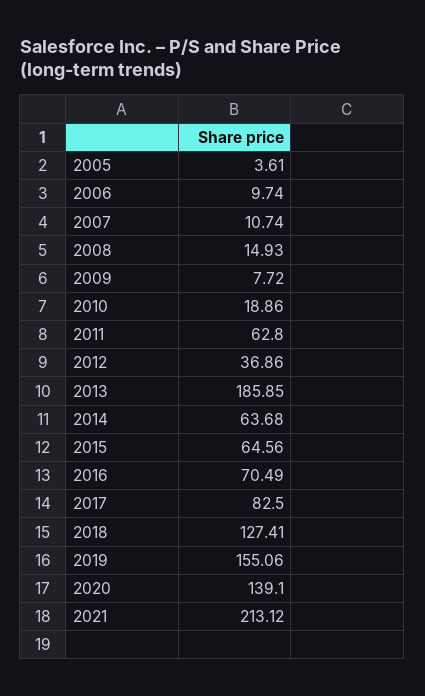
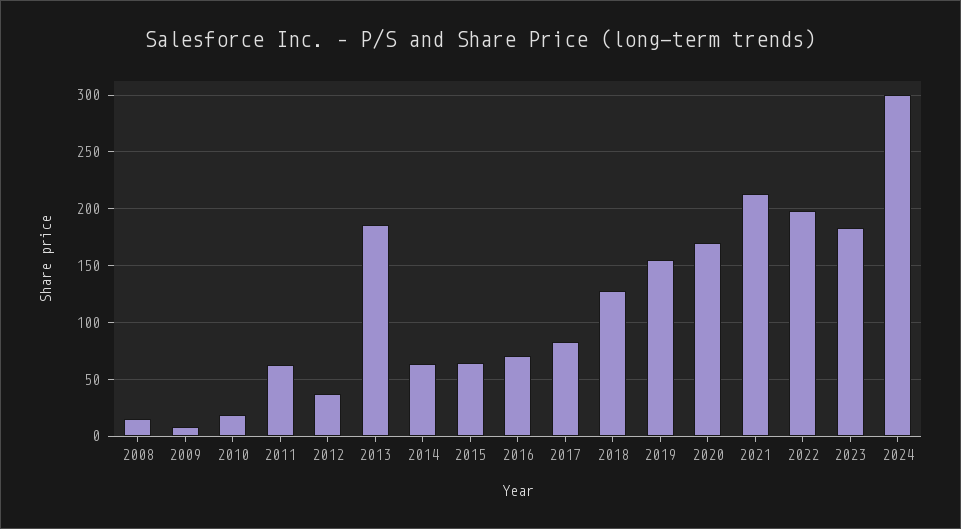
2005: 3.61 -> none
2006: 9.74 -> none
2007: 10.74 -> none
2020: 139.1 -> 170
2022: none -> 200
2023: none -> 180
2024: none -> 300

